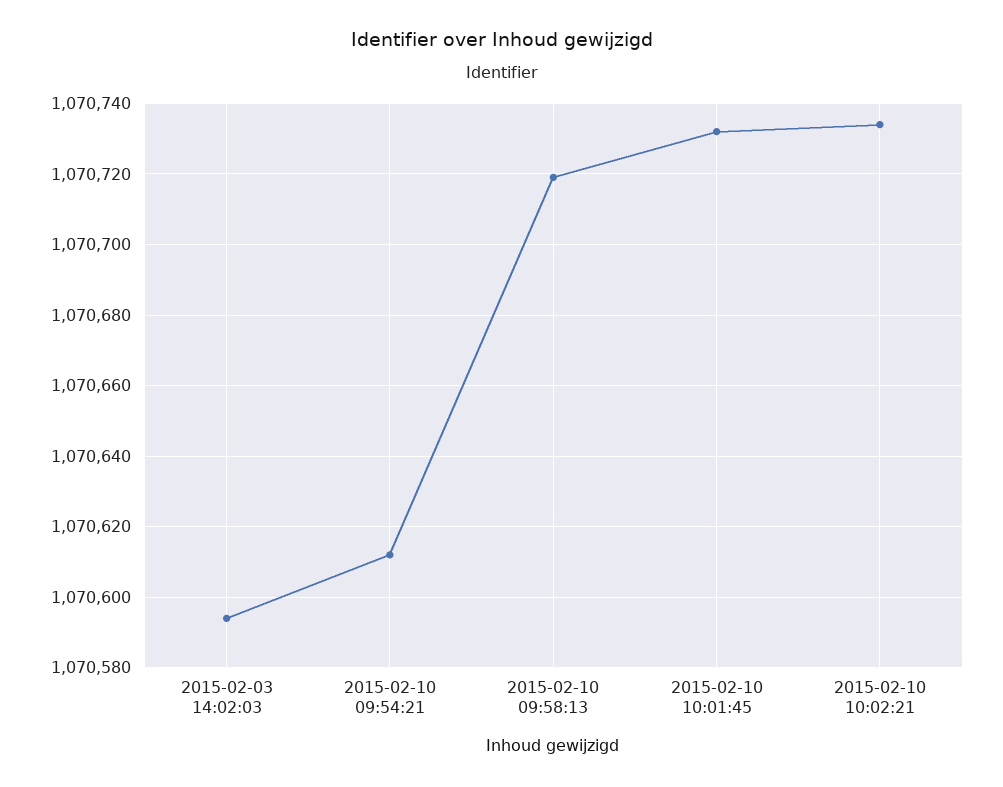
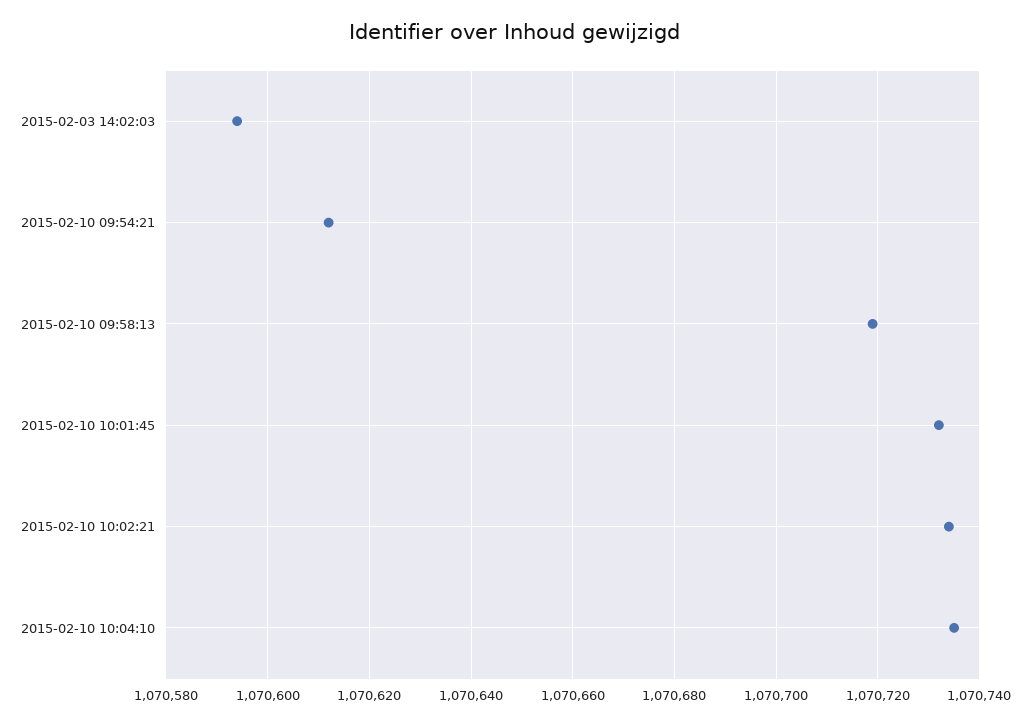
2015-02-10 10:04:10: none -> 1070735

